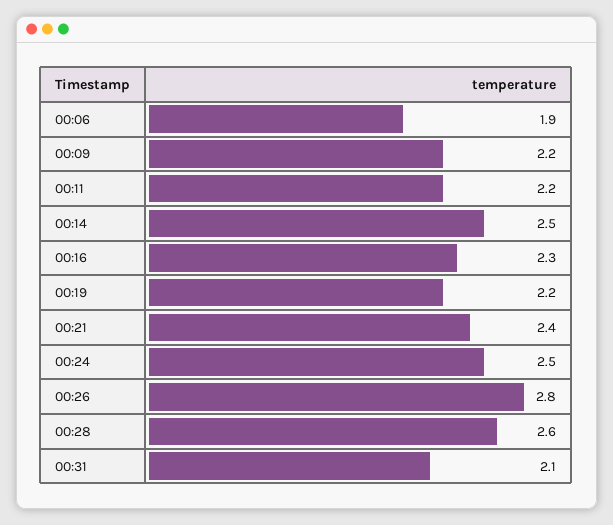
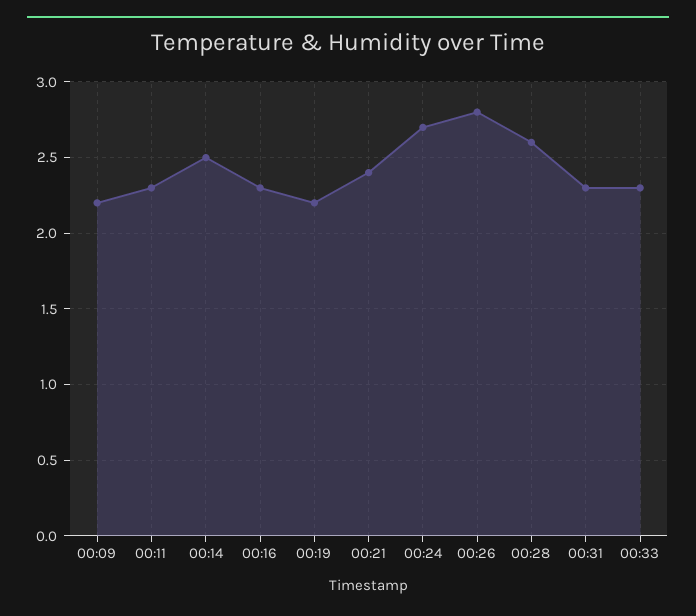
00:06: 1.9 -> none
00:11: 2.2 -> 2.3
00:24: 2.5 -> 2.7
00:31: 2.1 -> 2.3
00:33: none -> 2.3

